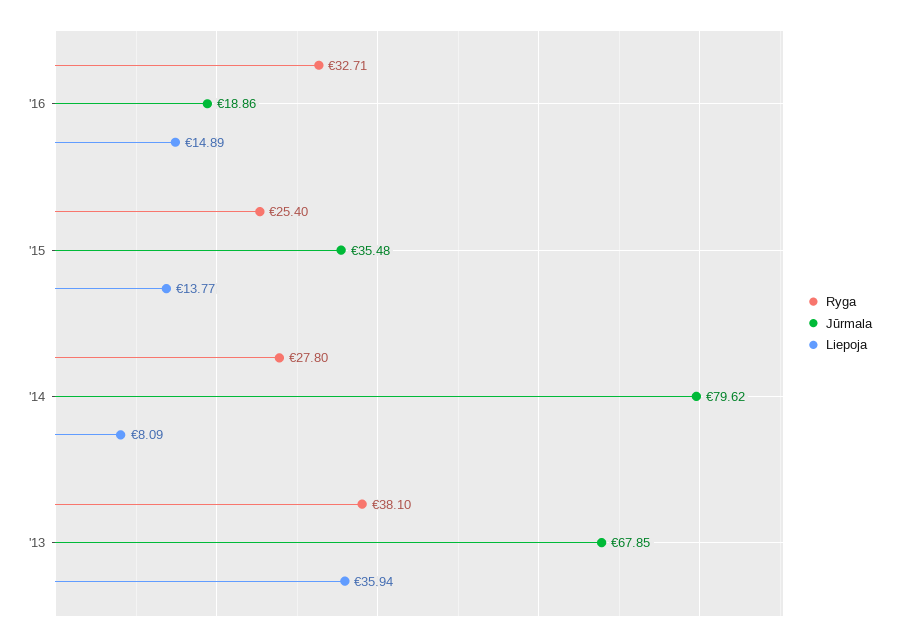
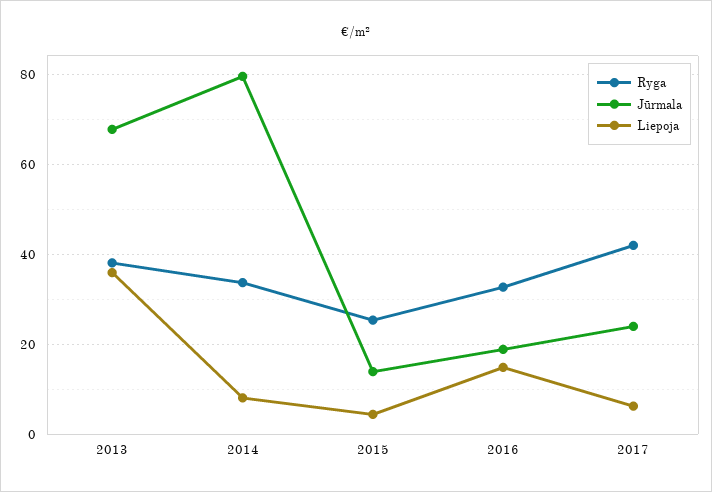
Jūrmala, '15: 35.48 -> 14
Liepoja, '15: 13.77 -> 4
Ryga, '14: 27.8 -> 34
Ryga, 2017: none -> 42
Jūrmala, 2017: none -> 24
Liepoja, 2017: none -> 6

